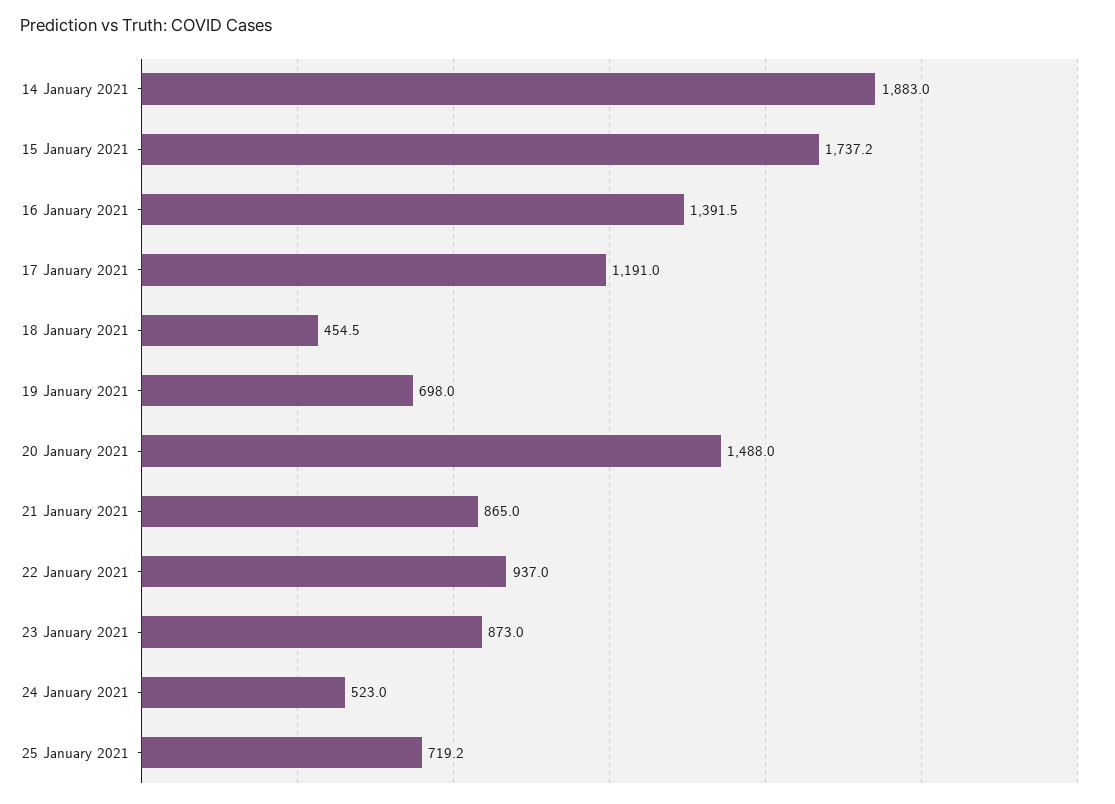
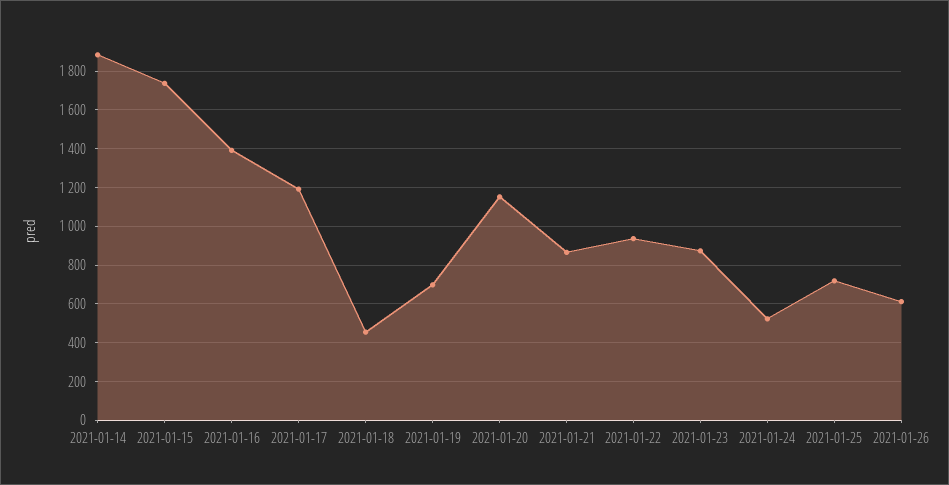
20 January 2021: 1488 -> 1150
2021-01-26: none -> 600

